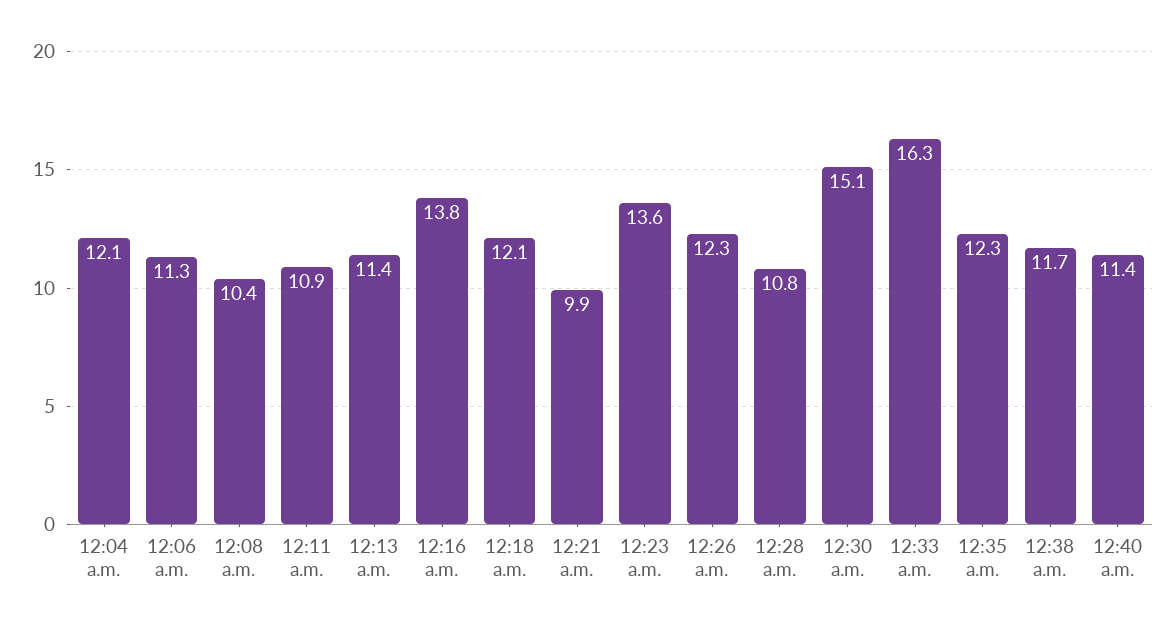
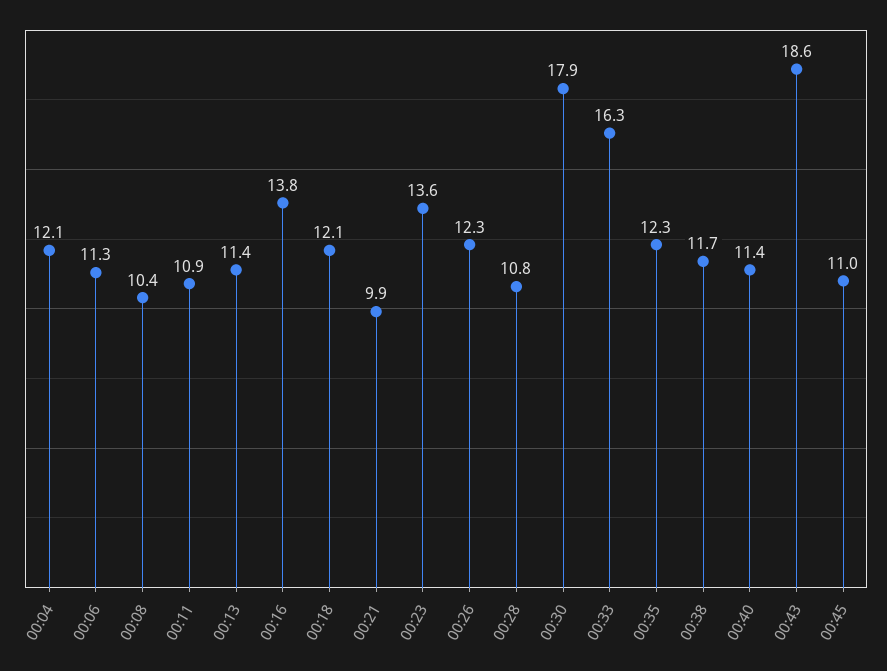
12:30 a.m.: 15.1 -> 17.9
00:43: none -> 18.6
00:45: none -> 11

